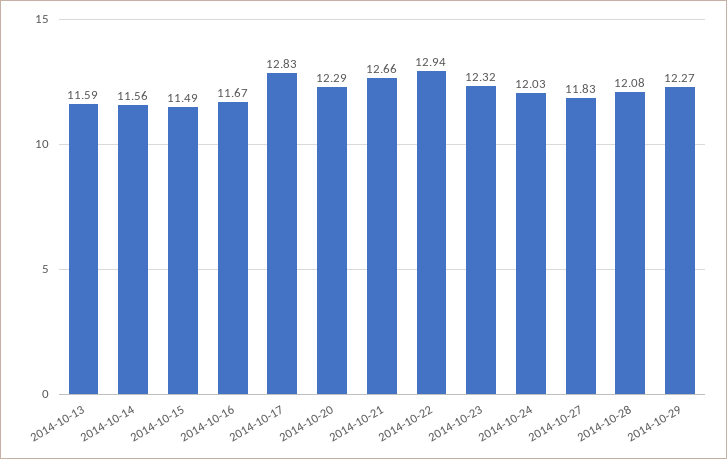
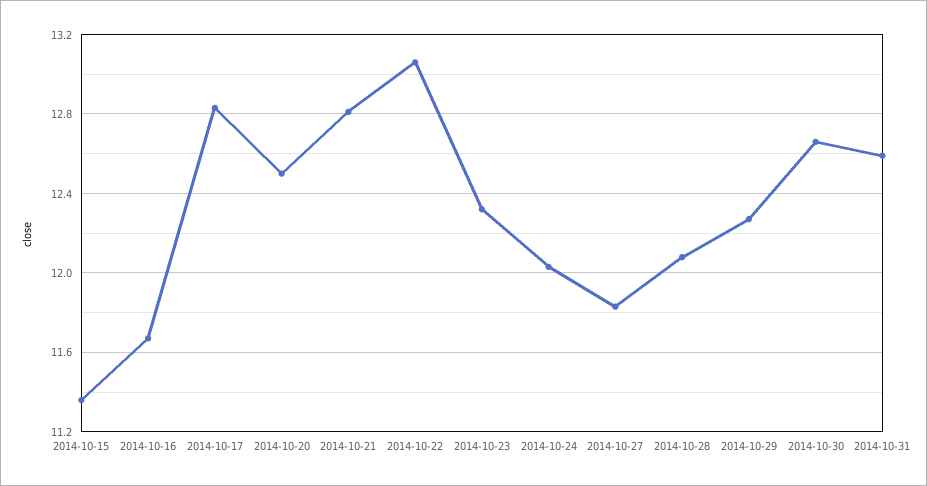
2014-10-13: 11.59 -> none
2014-10-14: 11.56 -> none
2014-10-15: 11.49 -> 11.35
2014-10-20: 12.29 -> 12.5
2014-10-21: 12.66 -> 12.8
2014-10-22: 12.94 -> 13.05
2014-10-30: none -> 12.65
2014-10-31: none -> 12.6

